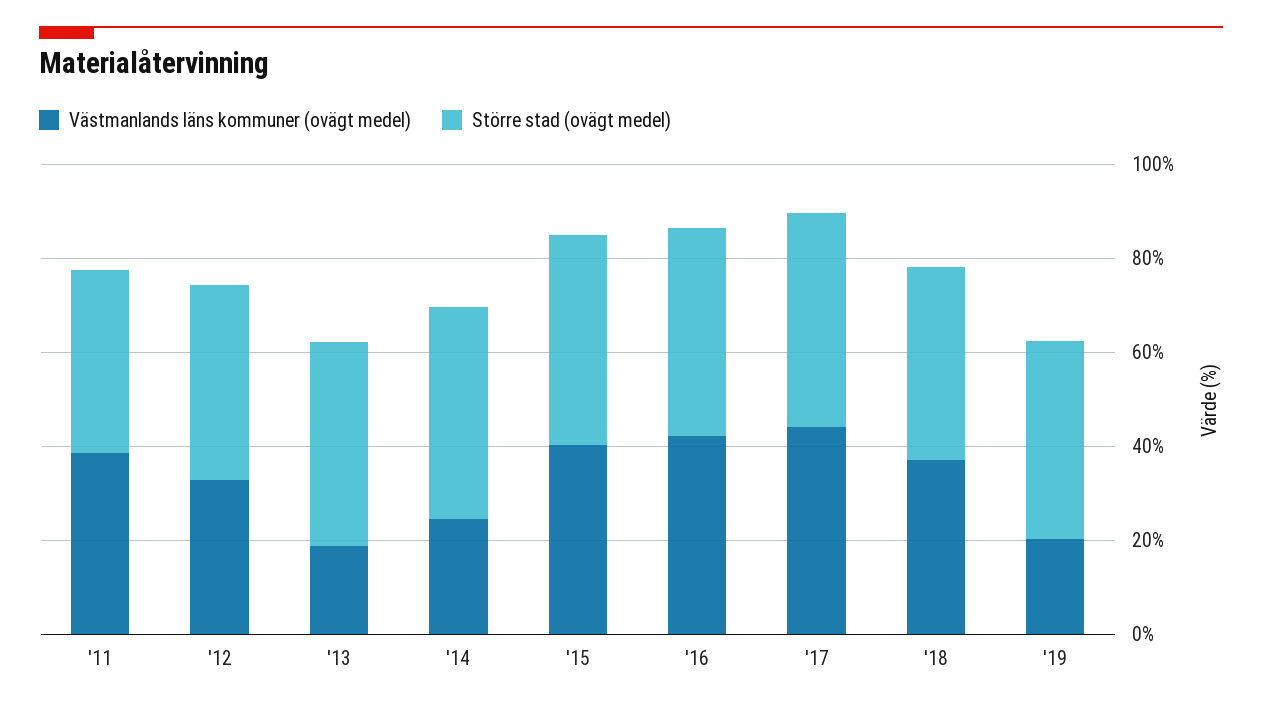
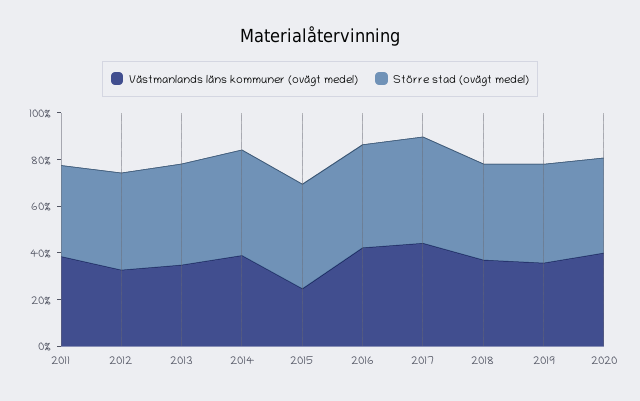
Västmanlands läns kommuner (ovägt medel), '13: 20 -> 35
Västmanlands läns kommuner (ovägt medel), '14: 25 -> 40
Västmanlands läns kommuner (ovägt medel), '15: 40 -> 25
Västmanlands läns kommuner (ovägt medel), '19: 20 -> 35
Västmanlands läns kommuner (ovägt medel), 2020: none -> 40
Större stad (ovägt medel), 2020: none -> 40

